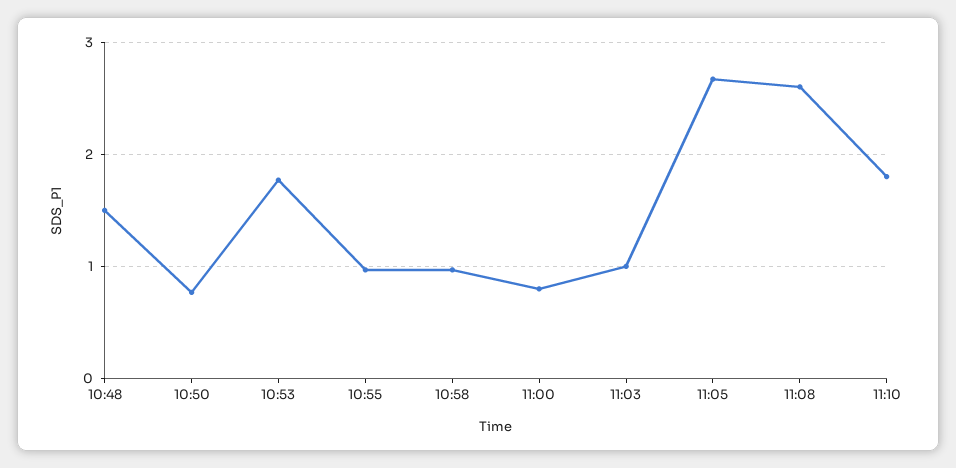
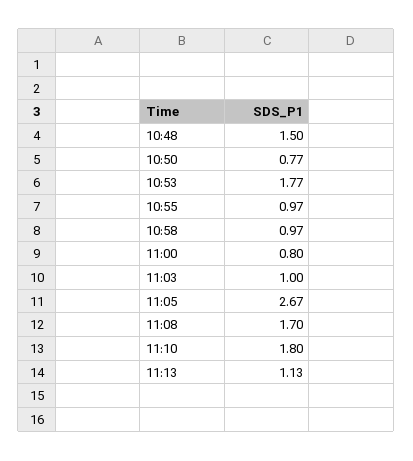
11:08: 2.6 -> 1.7
11:13: none -> 1.13

